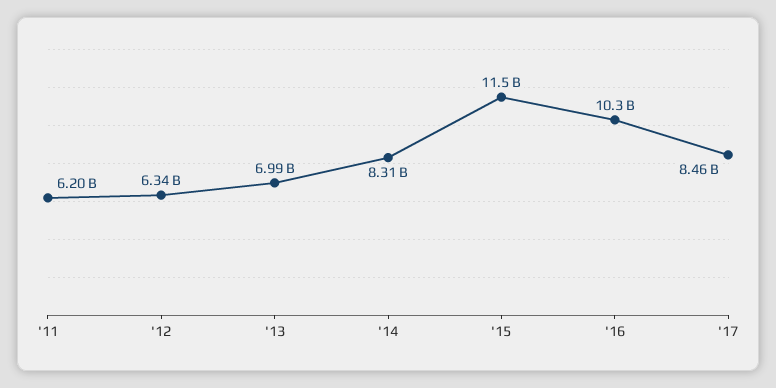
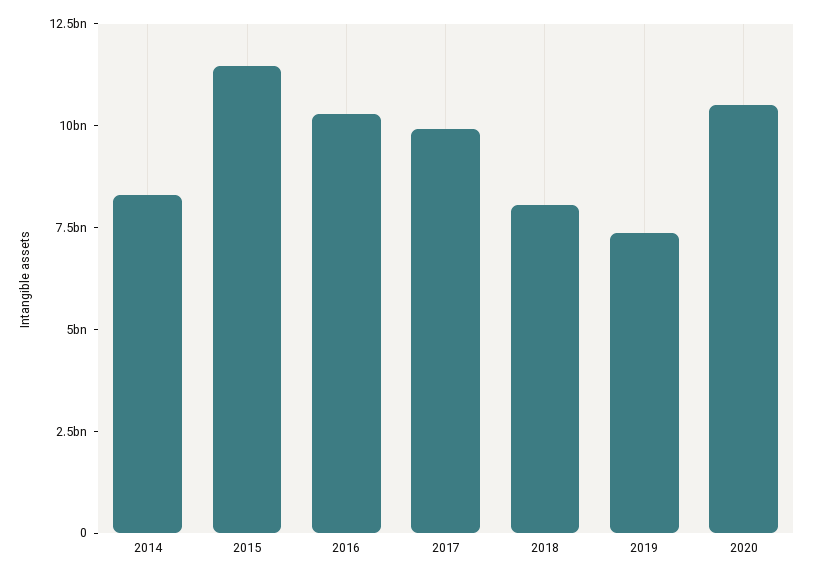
'11: 6200000000 -> none
'12: 6340000000 -> none
'13: 6990000000 -> none
'17: 8460000000 -> 10000000000
2018: none -> 8000000000
2019: none -> 7500000000
2020: none -> 10500000000

